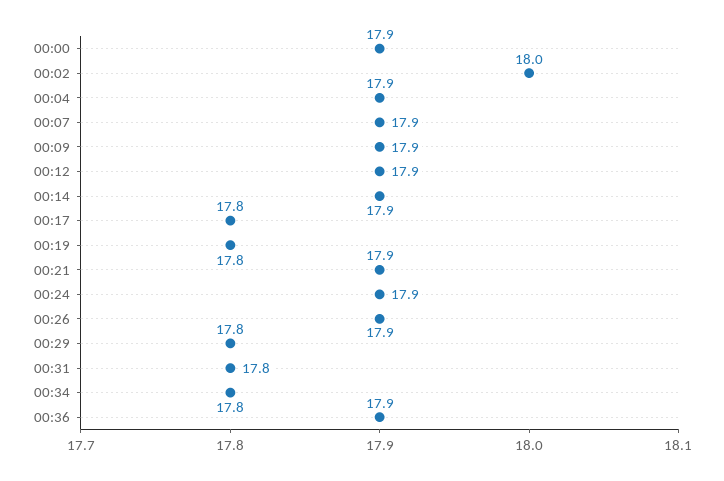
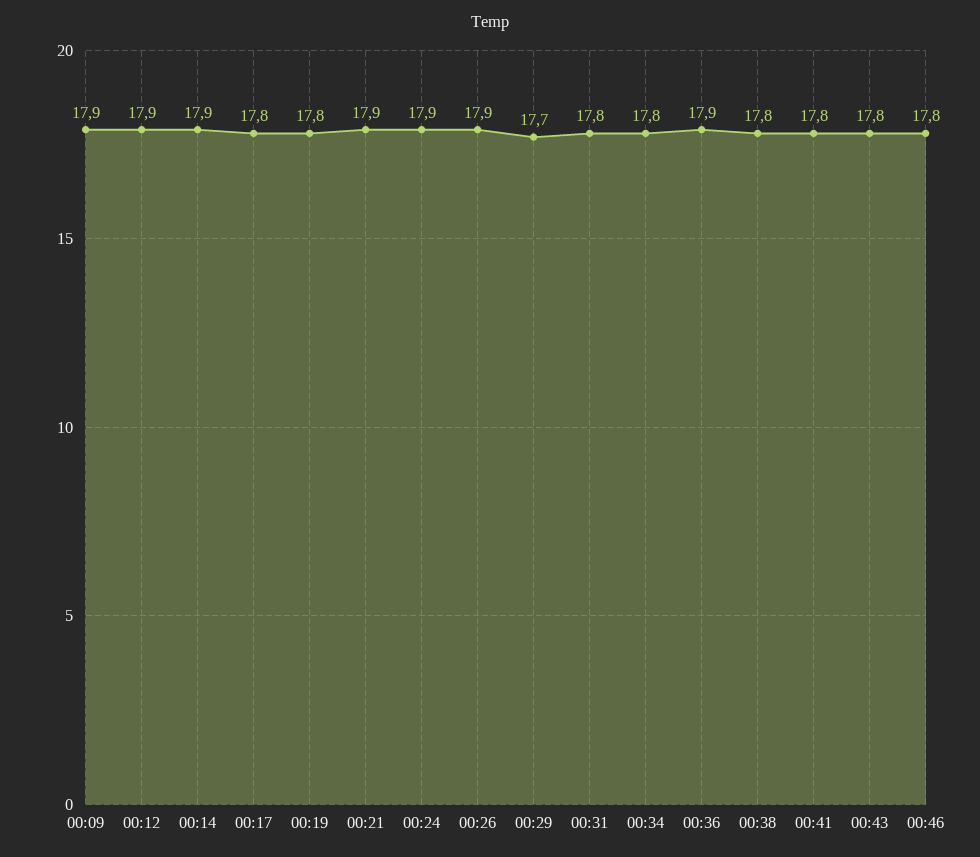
00:00: 17.9 -> none
00:02: 18 -> none
00:04: 17.9 -> none
00:07: 17.9 -> none
00:29: 17.8 -> 17.7
00:38: none -> 17.8
00:41: none -> 17.8
00:43: none -> 17.8
00:46: none -> 17.8

